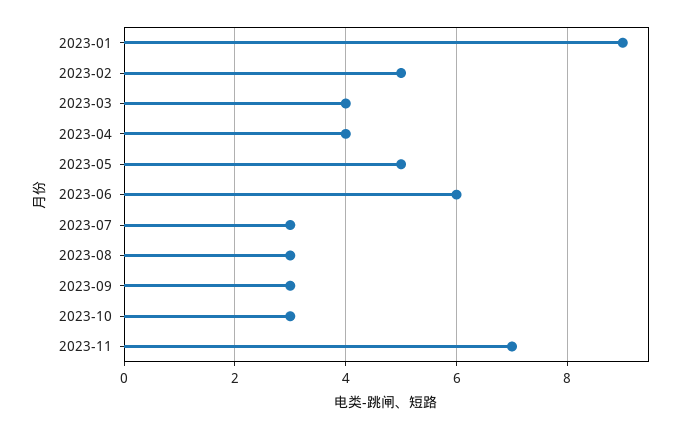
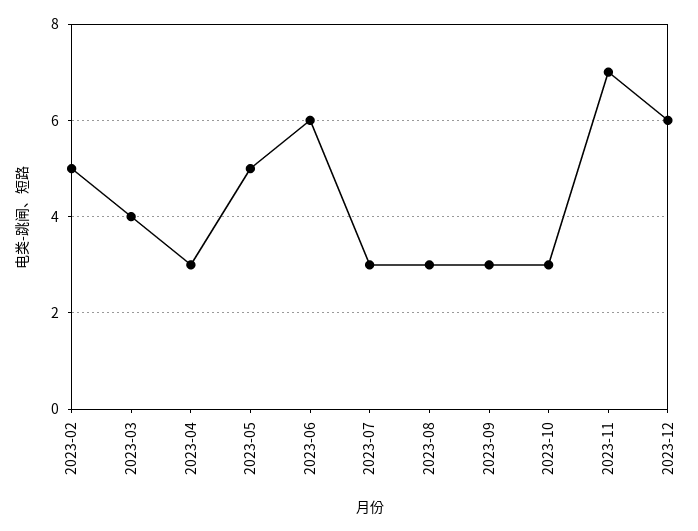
2023-01: 9 -> none
2023-04: 4 -> 3
2023-12: none -> 6

